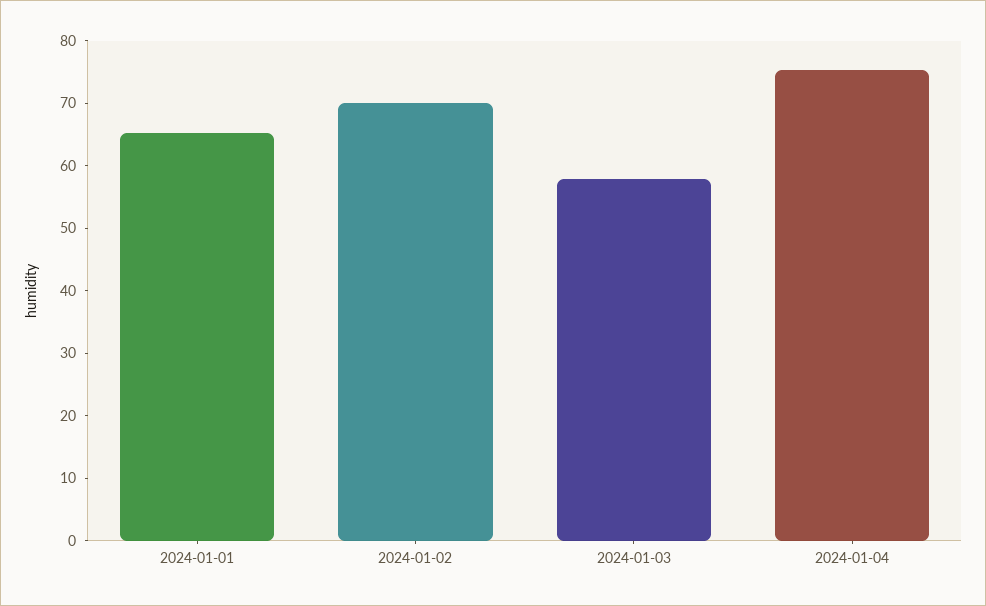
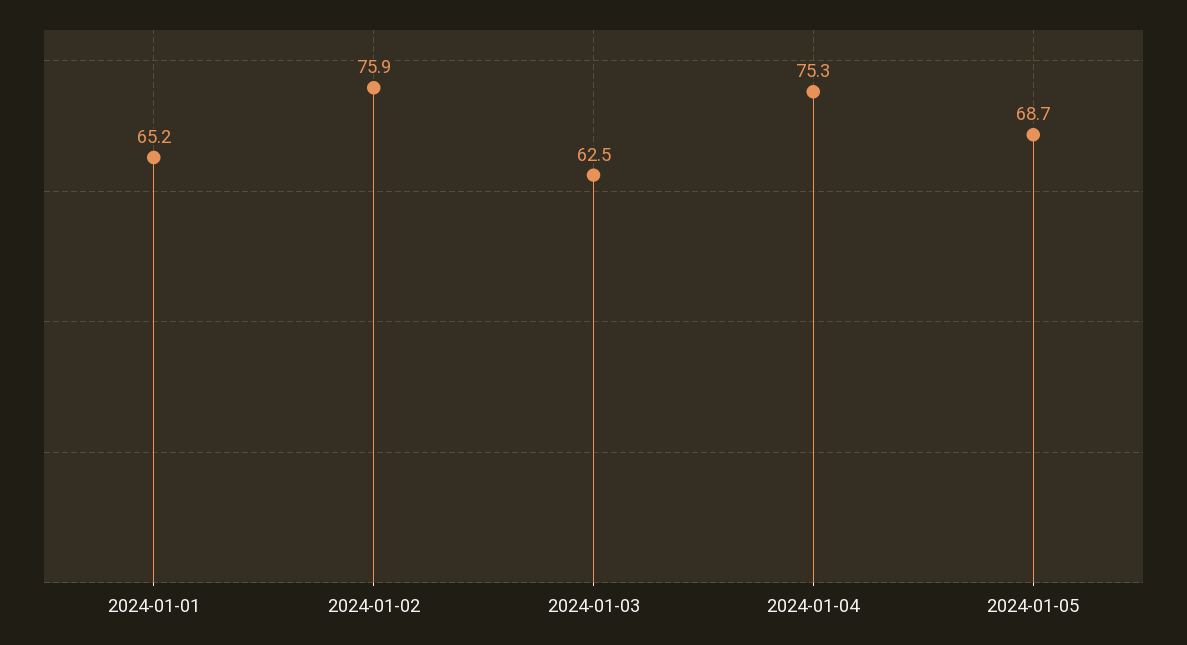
2024-01-02: 70 -> 75.9
2024-01-03: 58 -> 62.5
2024-01-05: none -> 68.7

